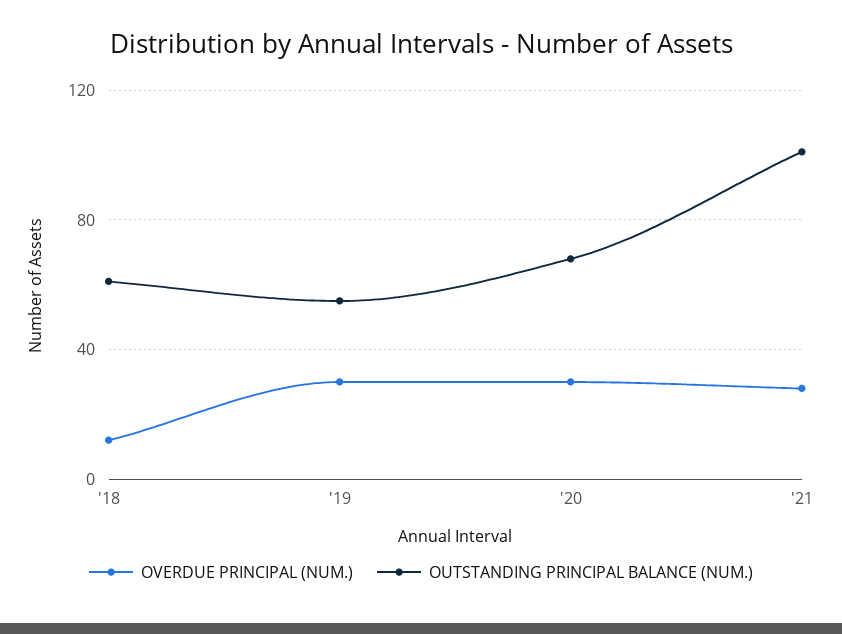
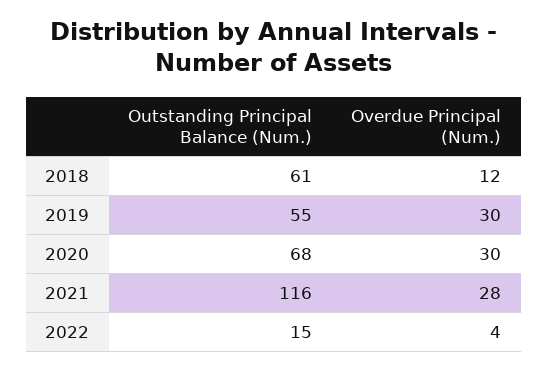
OUTSTANDING PRINCIPAL BALANCE (NUM.), '21: 100 -> 116
OUTSTANDING PRINCIPAL BALANCE (NUM.), 2022: none -> 15
OVERDUE PRINCIPAL (NUM.), 2022: none -> 4

